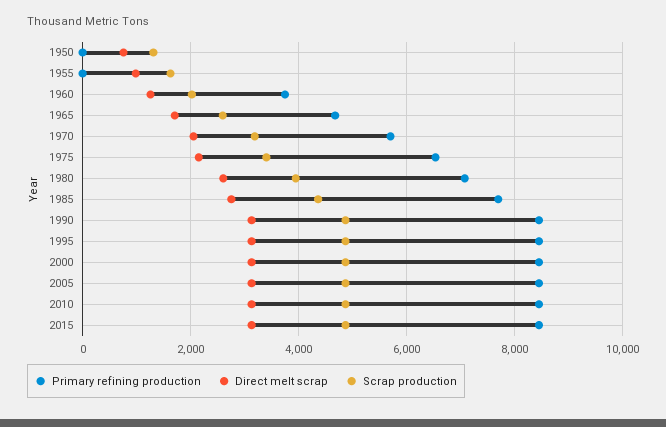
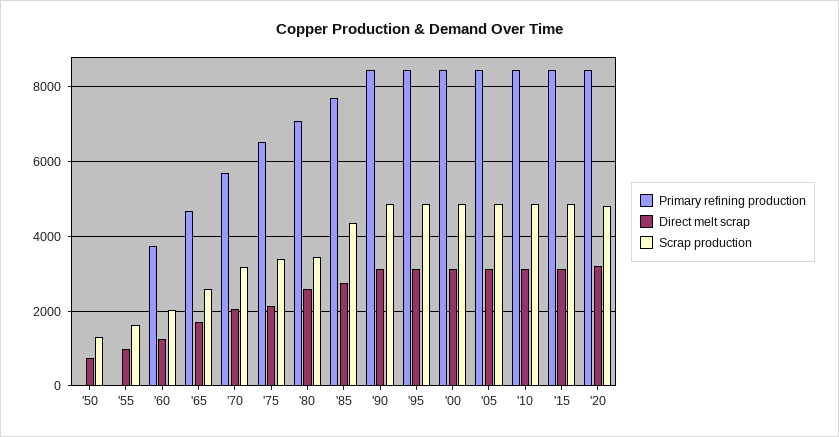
Scrap production, 1980: 4000 -> 3400
Primary refining production, '20: none -> 8400
Direct melt scrap, '20: none -> 3200
Scrap production, '20: none -> 4800

